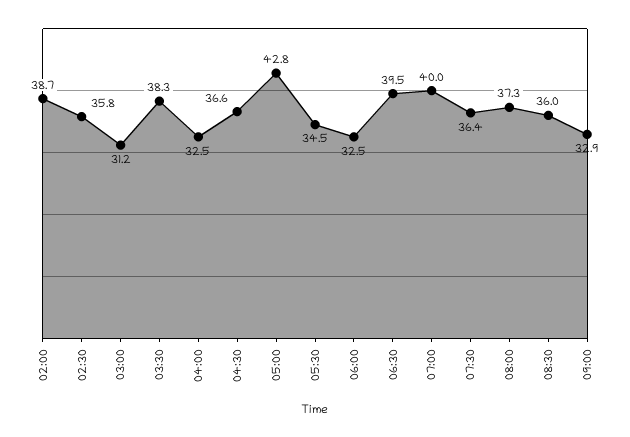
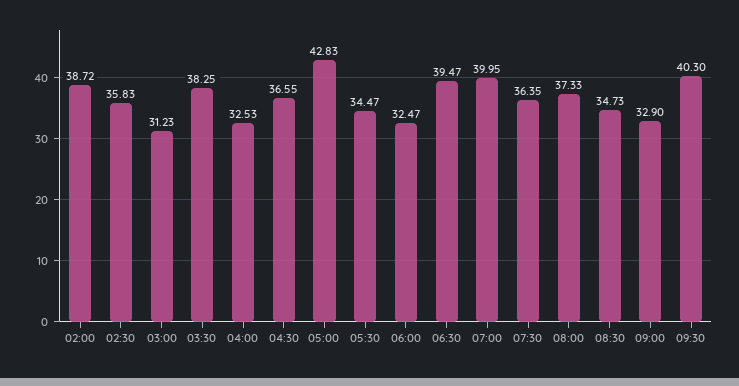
08:30: 36 -> 34.73
09:30: none -> 40.3

